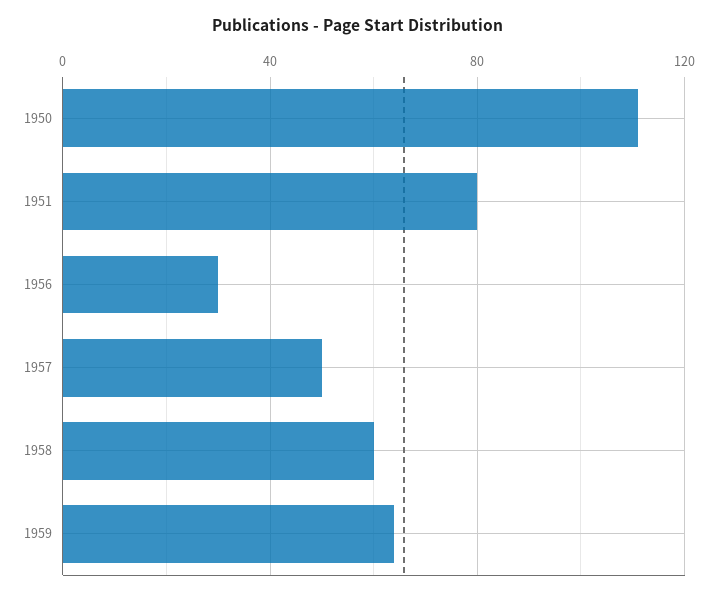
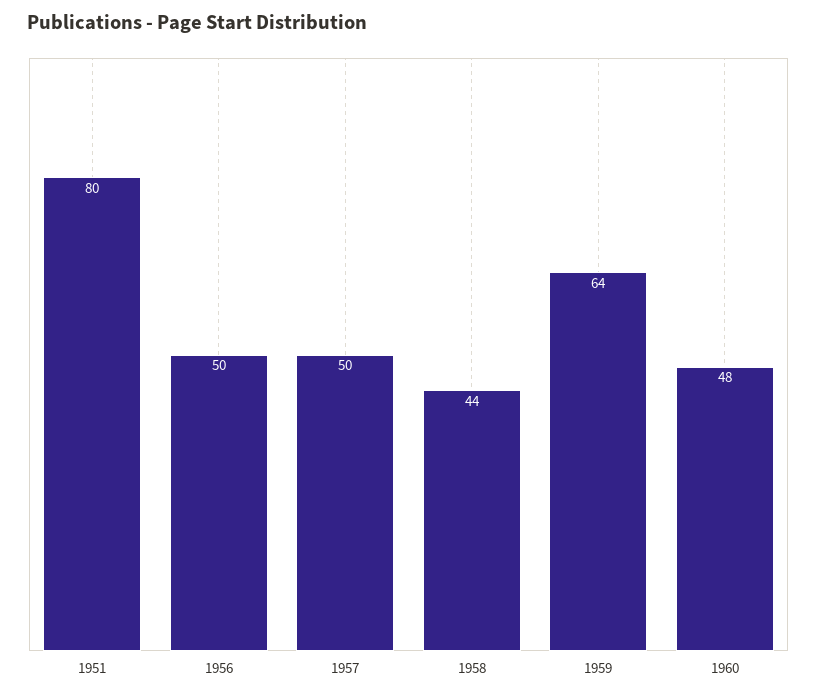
1950: 110 -> none
1956: 30 -> 50
1958: 60 -> 44
1960: none -> 48

